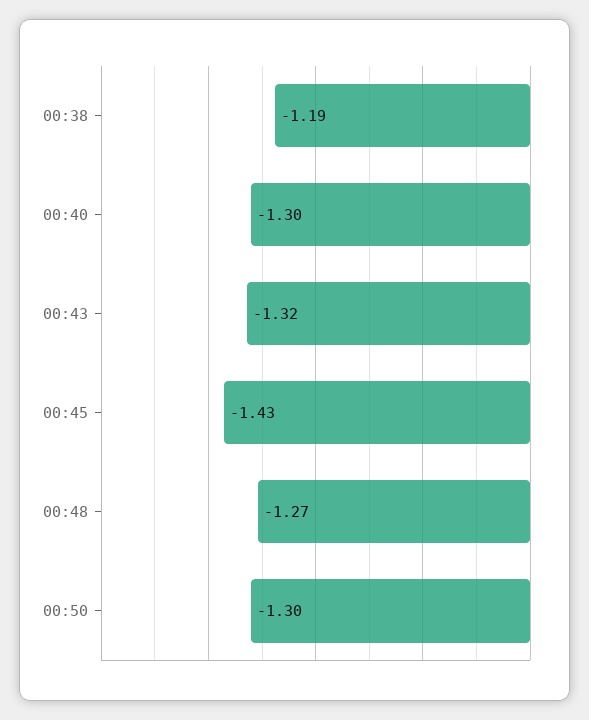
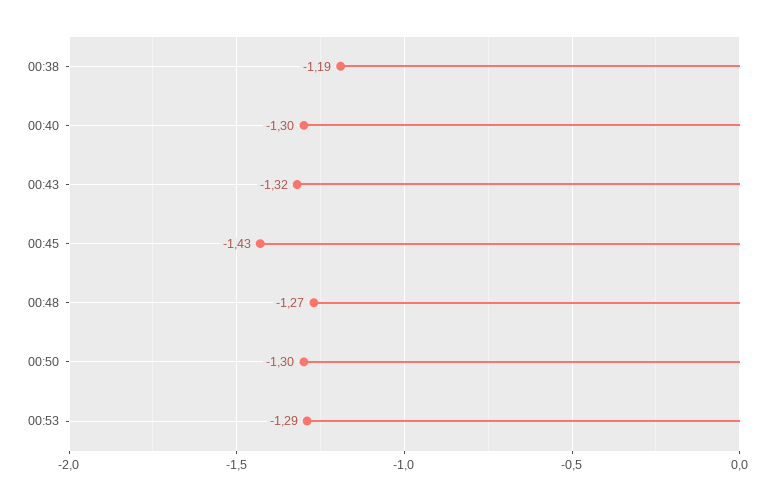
00:53: none -> -1.29

